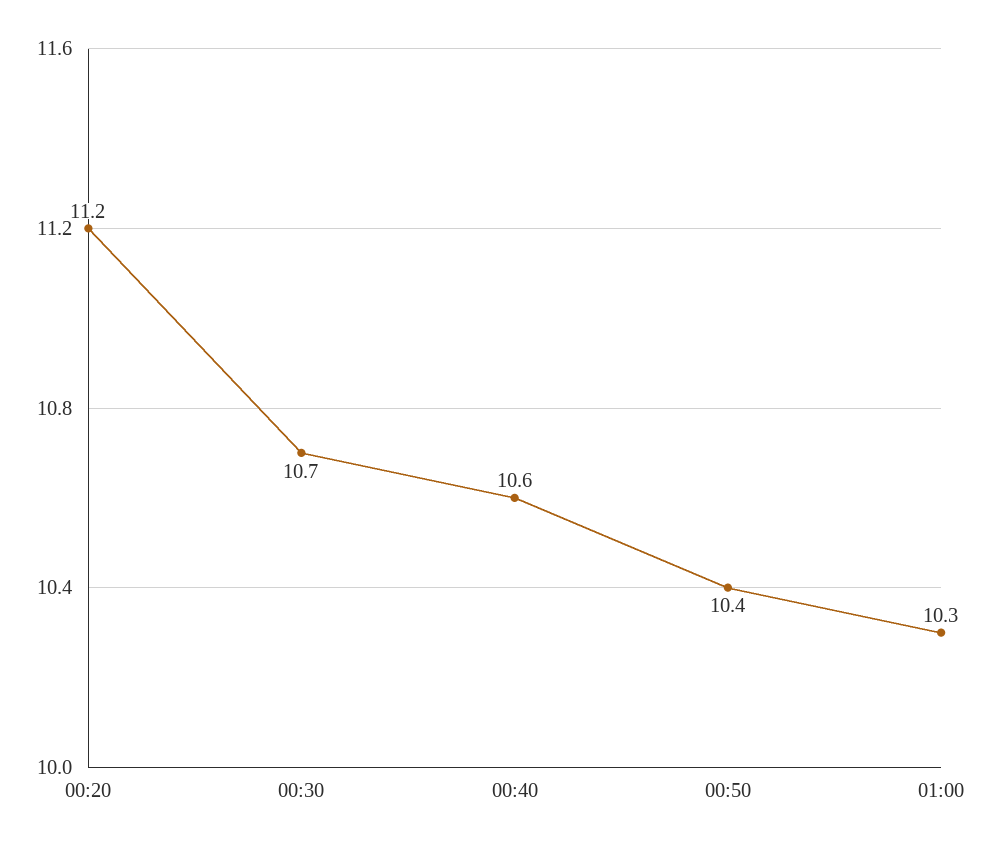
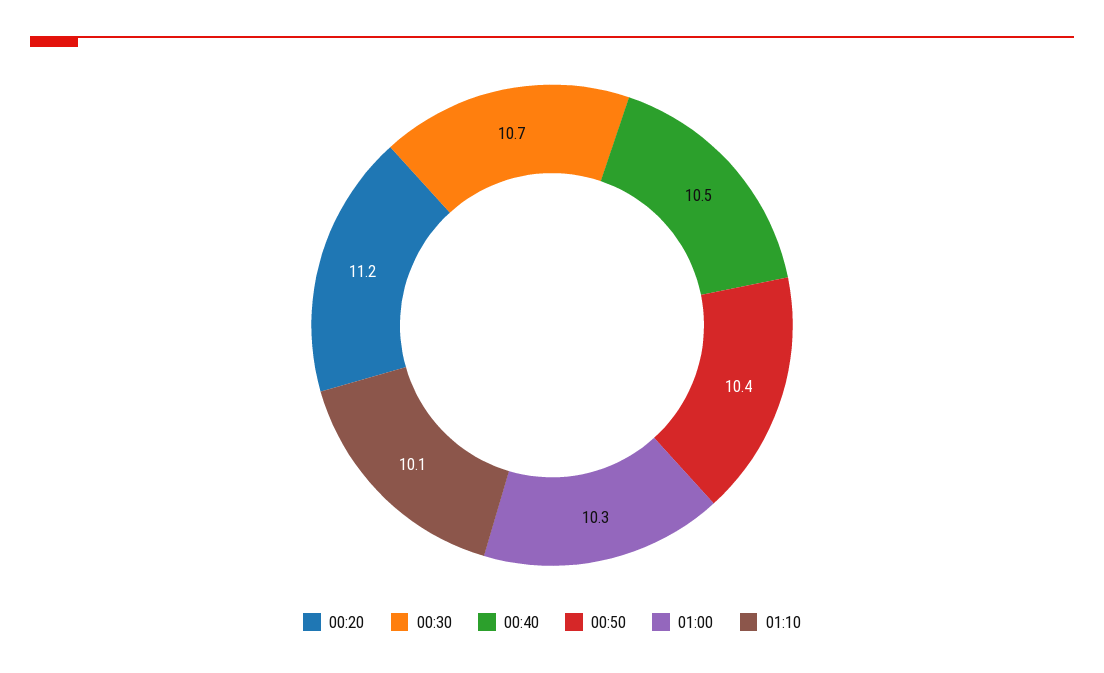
00:40: 10.6 -> 10.5
01:10: none -> 10.1

